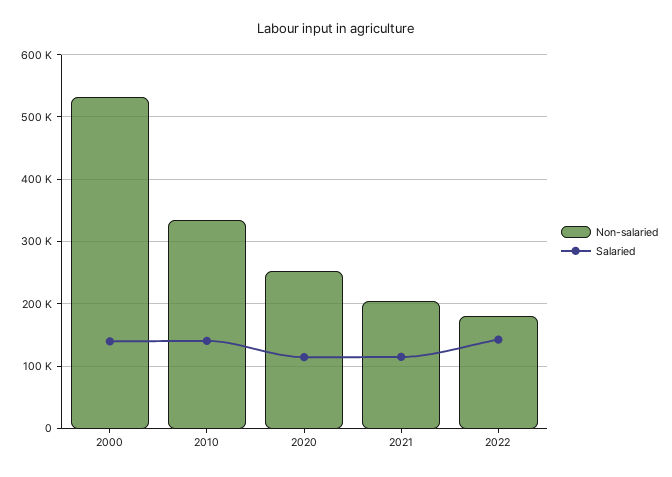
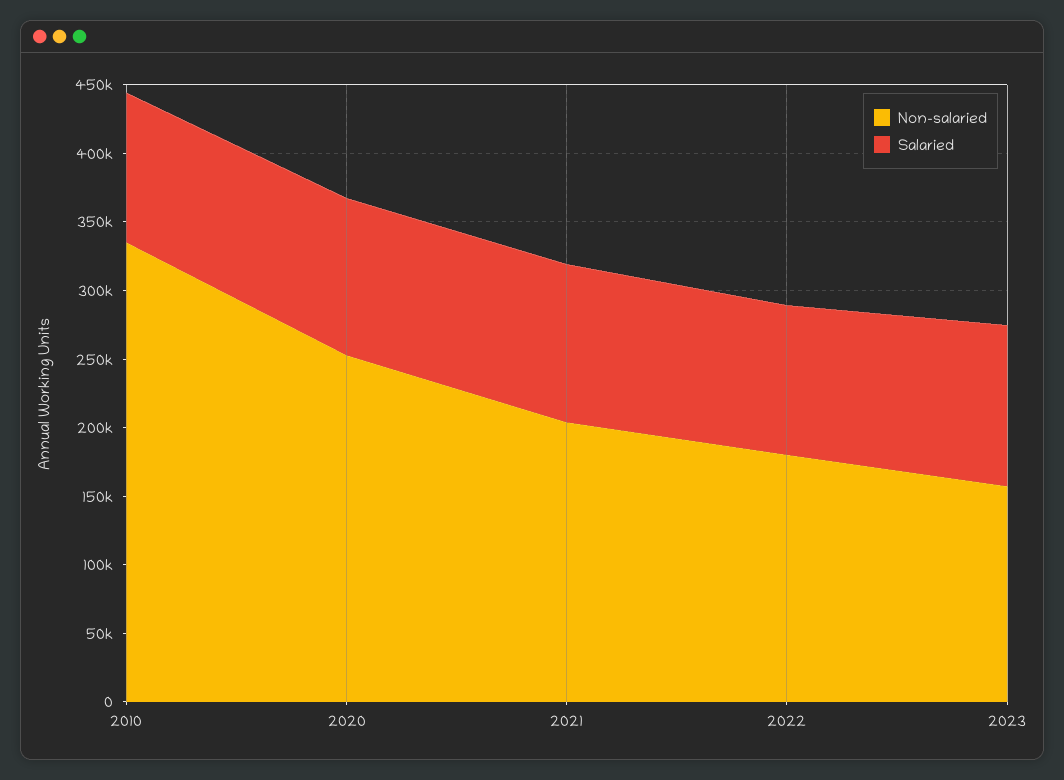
Non-salaried, 2000: 530000 -> none
Salaried, 2000: 140000 -> none
Salaried, 2010: 140000 -> 110000
Salaried, 2022: 140000 -> 110000
Non-salaried, 2023: none -> 160000
Salaried, 2023: none -> 120000

